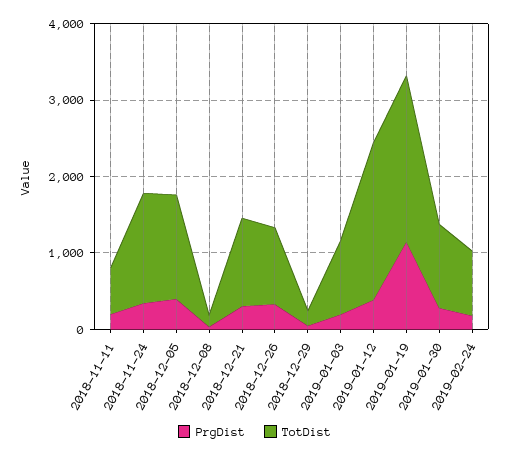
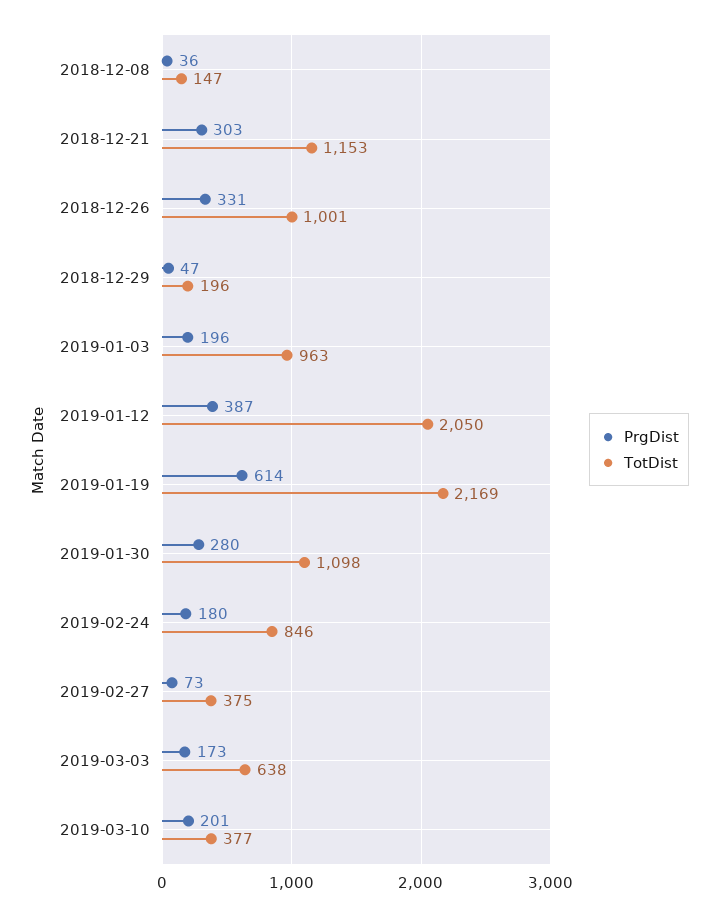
PrgDist, 2018-11-11: 200 -> none
TotDist, 2018-11-11: 600 -> none
PrgDist, 2018-11-24: 400 -> none
TotDist, 2018-11-24: 1400 -> none
PrgDist, 2018-12-05: 400 -> none
TotDist, 2018-12-05: 1400 -> none
PrgDist, 2019-01-19: 1200 -> 614
PrgDist, 2019-02-27: none -> 73
TotDist, 2019-02-27: none -> 375
PrgDist, 2019-03-03: none -> 173
TotDist, 2019-03-03: none -> 638
PrgDist, 2019-03-10: none -> 201
TotDist, 2019-03-10: none -> 377

